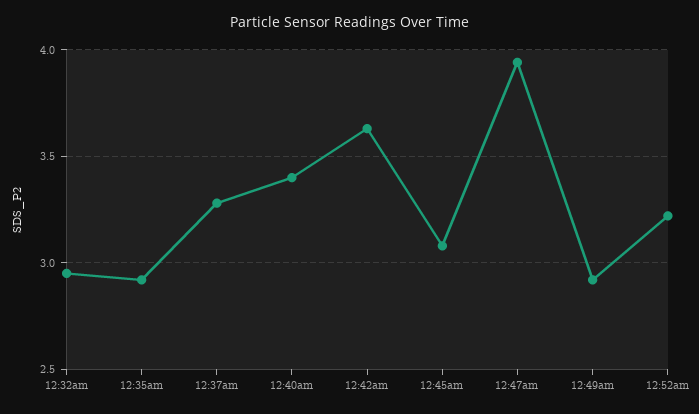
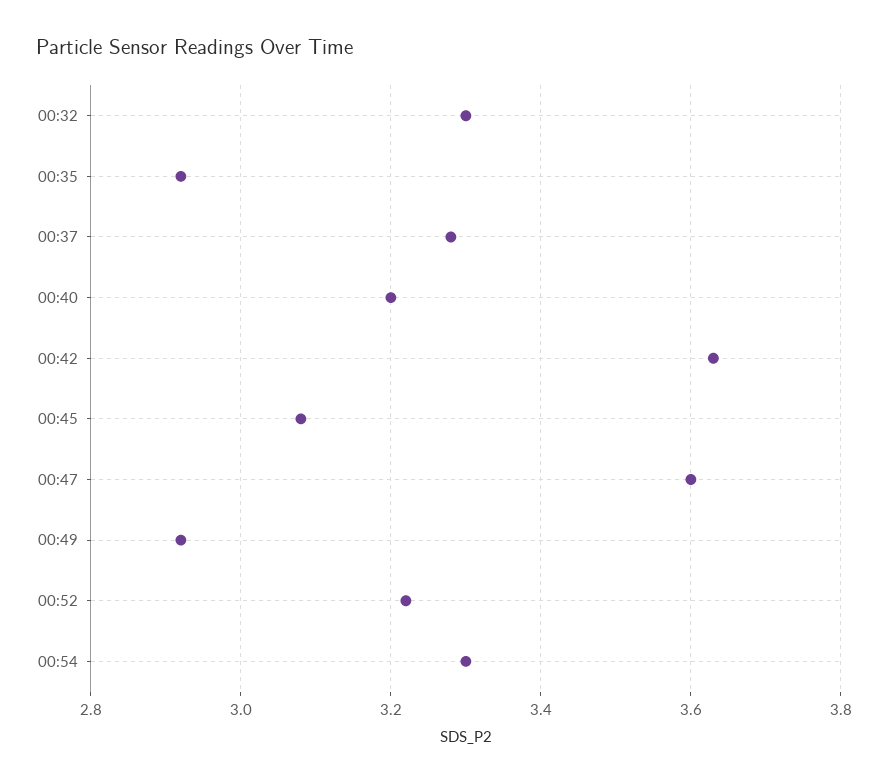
12:32am: 2.95 -> 3.3
12:40am: 3.4 -> 3.2
12:47am: 3.95 -> 3.6
00:54: none -> 3.3

